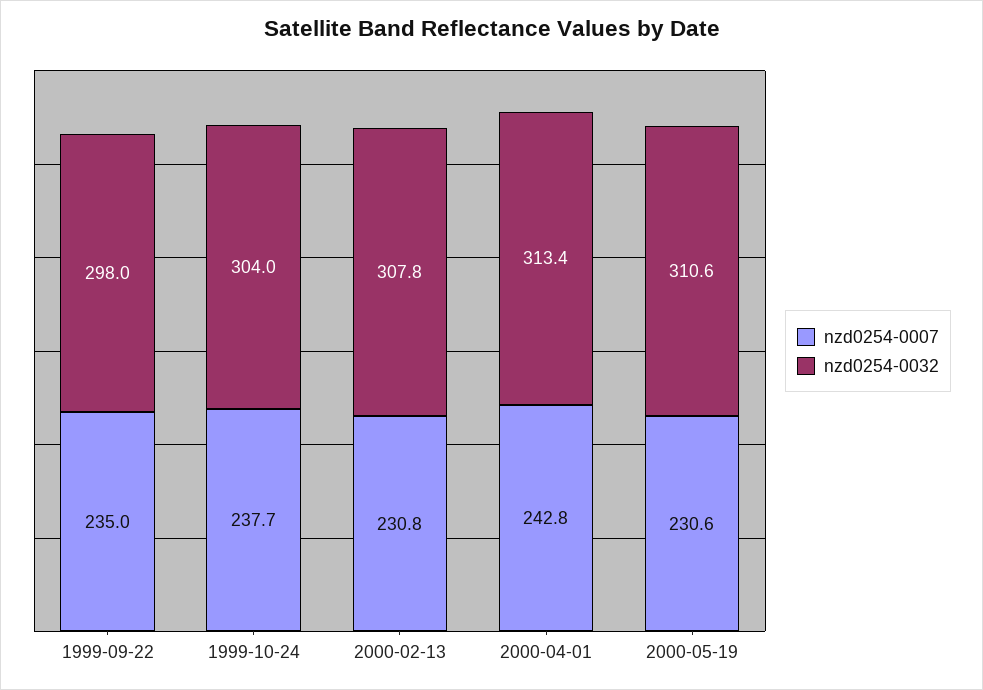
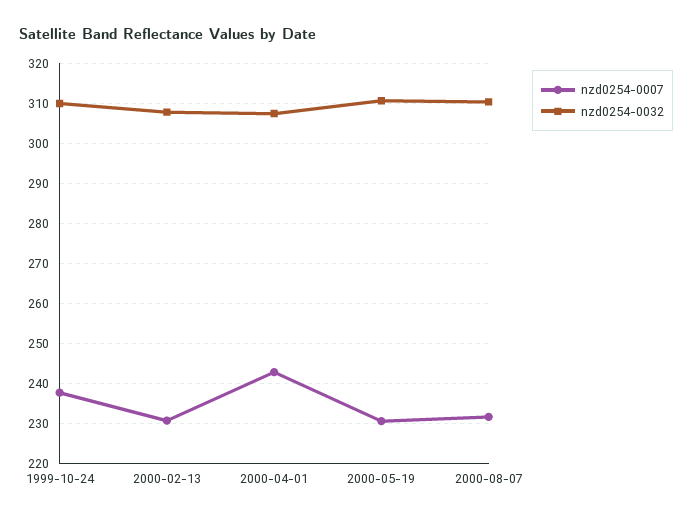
nzd0254-0007, 1999-09-22: 235 -> none
nzd0254-0032, 1999-09-22: 298 -> none
nzd0254-0032, 1999-10-24: 304 -> 310
nzd0254-0032, 2000-04-01: 313.4 -> 308
nzd0254-0007, 2000-08-07: none -> 232
nzd0254-0032, 2000-08-07: none -> 310

